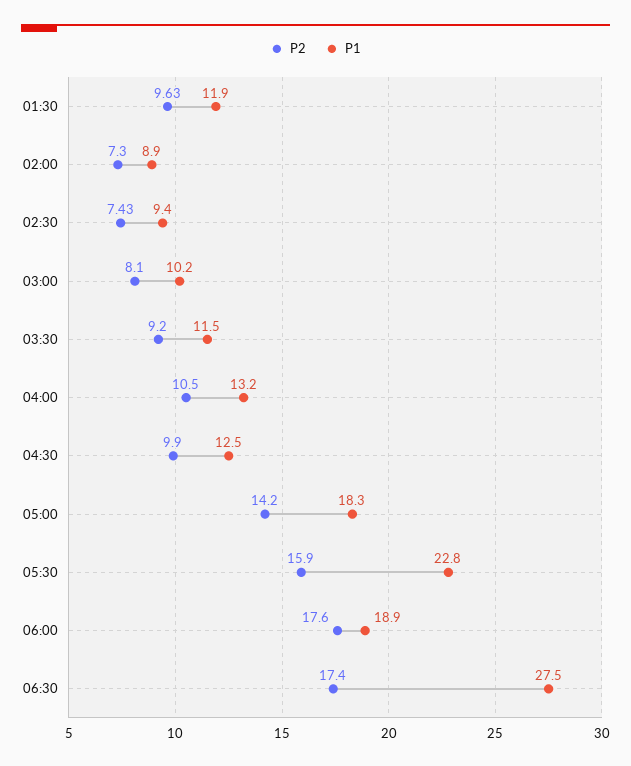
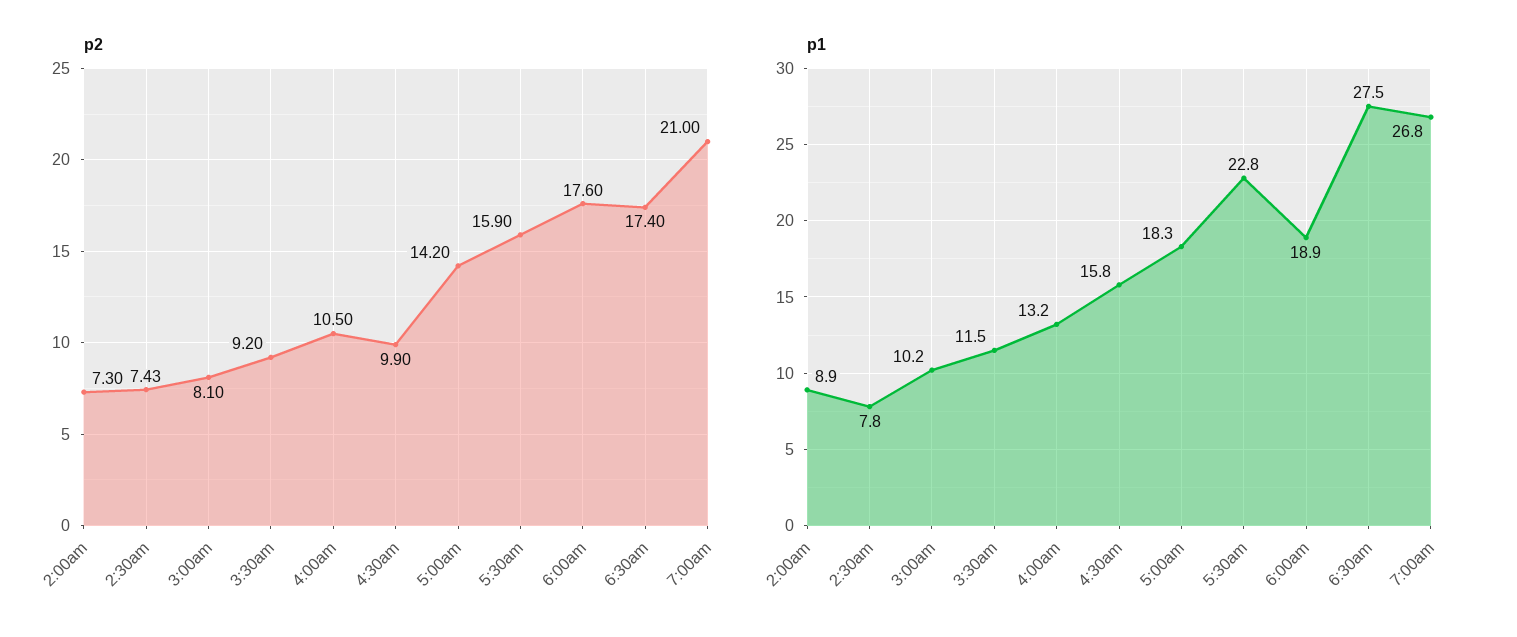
P2, 01:30: 9.63 -> none
P1, 01:30: 11.9 -> none
P1, 02:30: 9.4 -> 7.8
P1, 04:30: 12.5 -> 15.8
P2, 7:00am: none -> 21
P1, 7:00am: none -> 26.8

